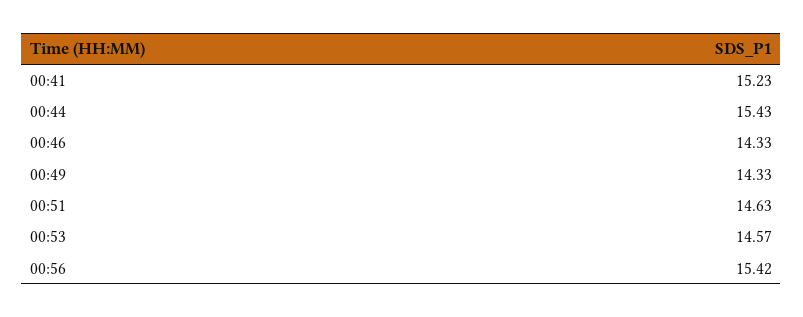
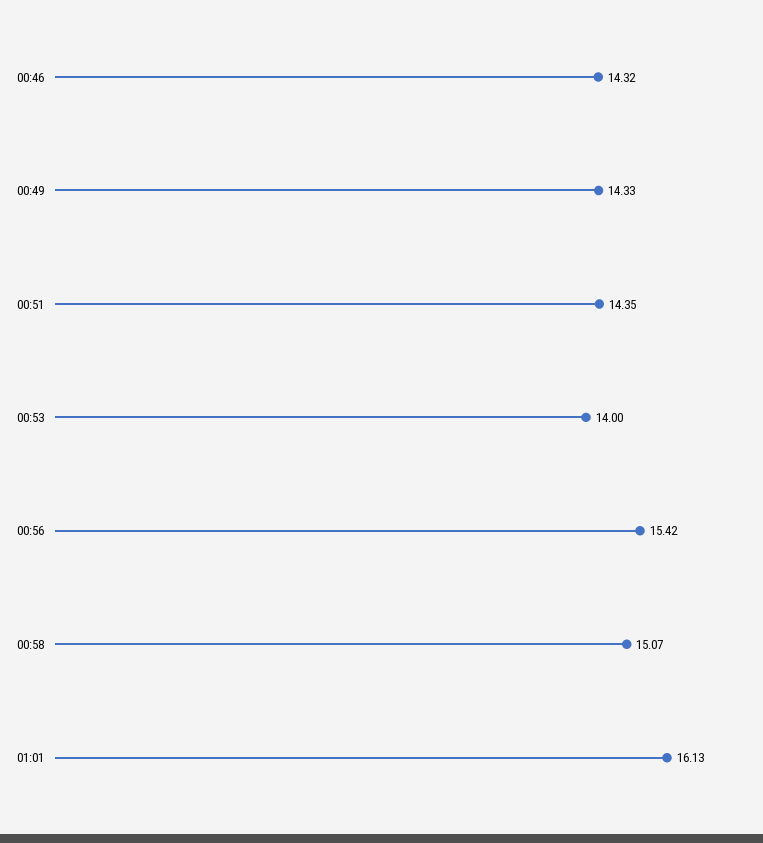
00:41: 15.23 -> none
00:44: 15.43 -> none
00:46: 14.33 -> 14.32
00:51: 14.63 -> 14.35
00:53: 14.57 -> 14
00:58: none -> 15.07
01:01: none -> 16.13

